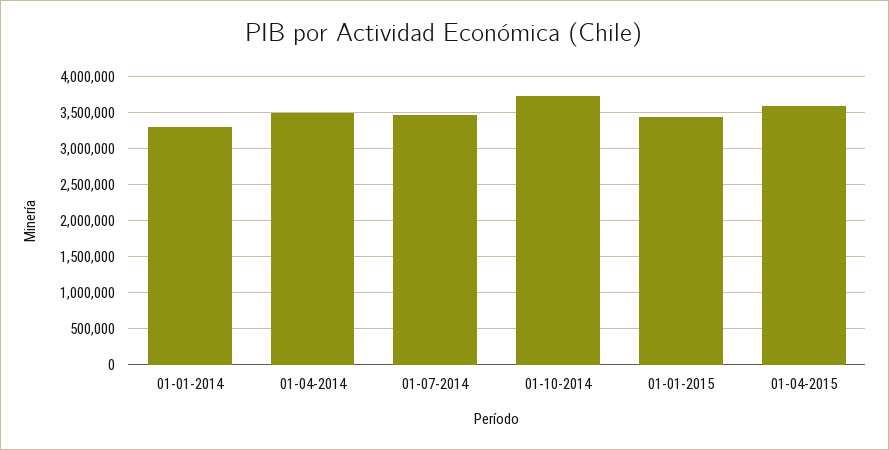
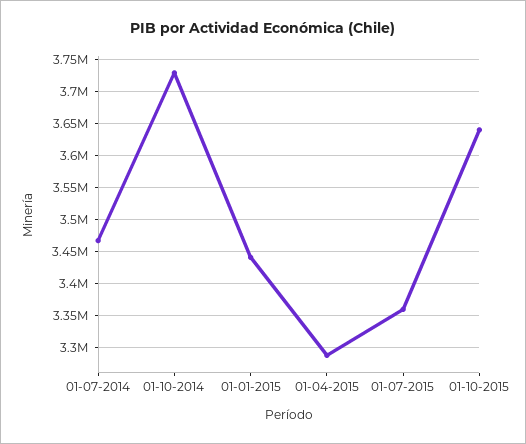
01-01-2014: 3300000 -> none
01-04-2014: 3500000 -> none
01-04-2015: 3600000 -> 3290000
01-07-2015: none -> 3360000
01-10-2015: none -> 3640000

